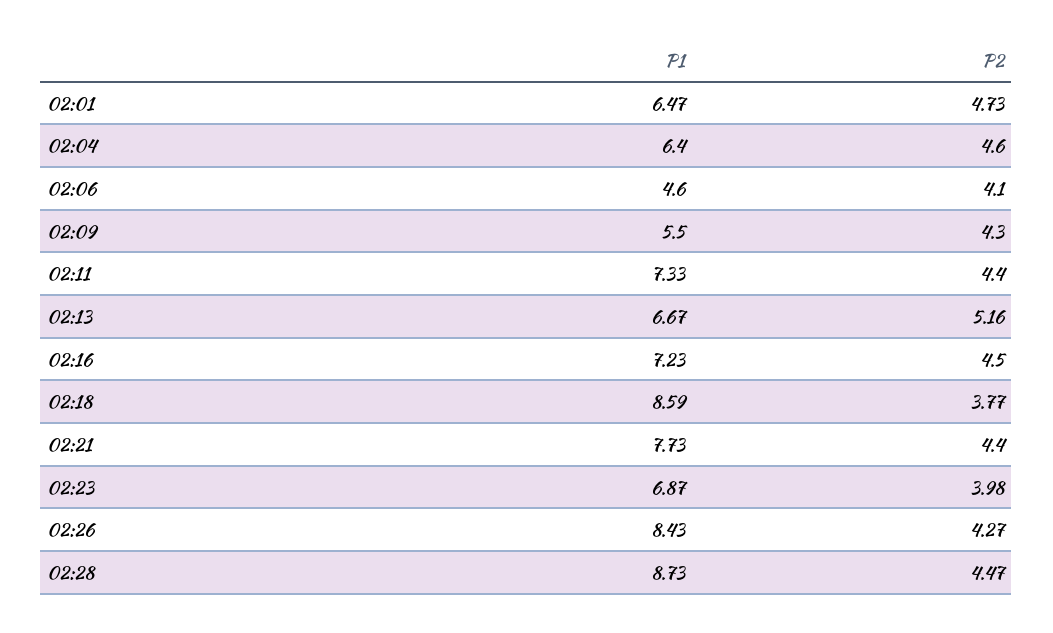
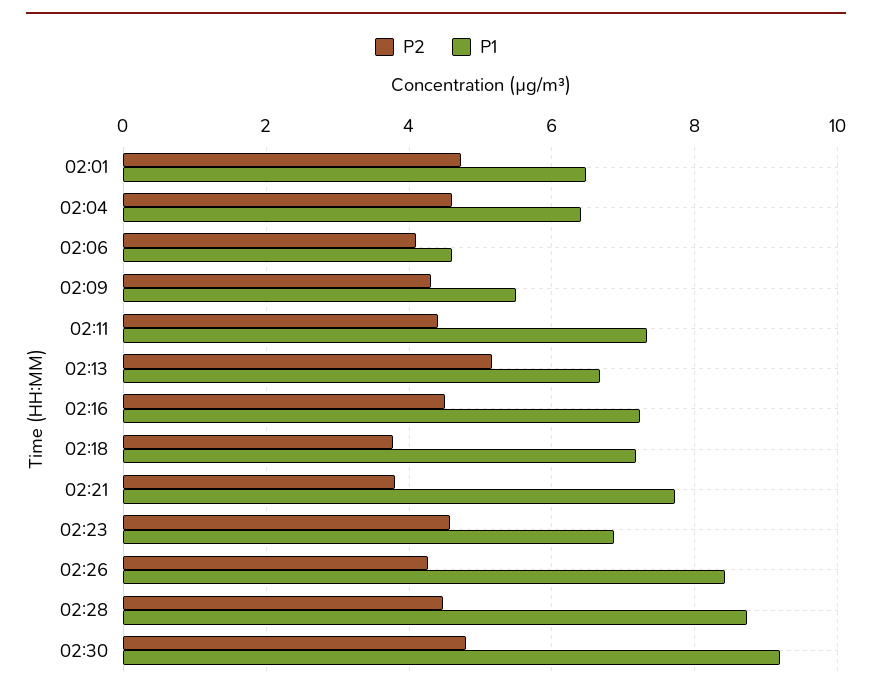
P1, 02:18: 8.59 -> 7.2
P2, 02:21: 4.4 -> 3.8
P2, 02:23: 3.98 -> 4.6
P2, 02:30: none -> 4.8
P1, 02:30: none -> 9.2

